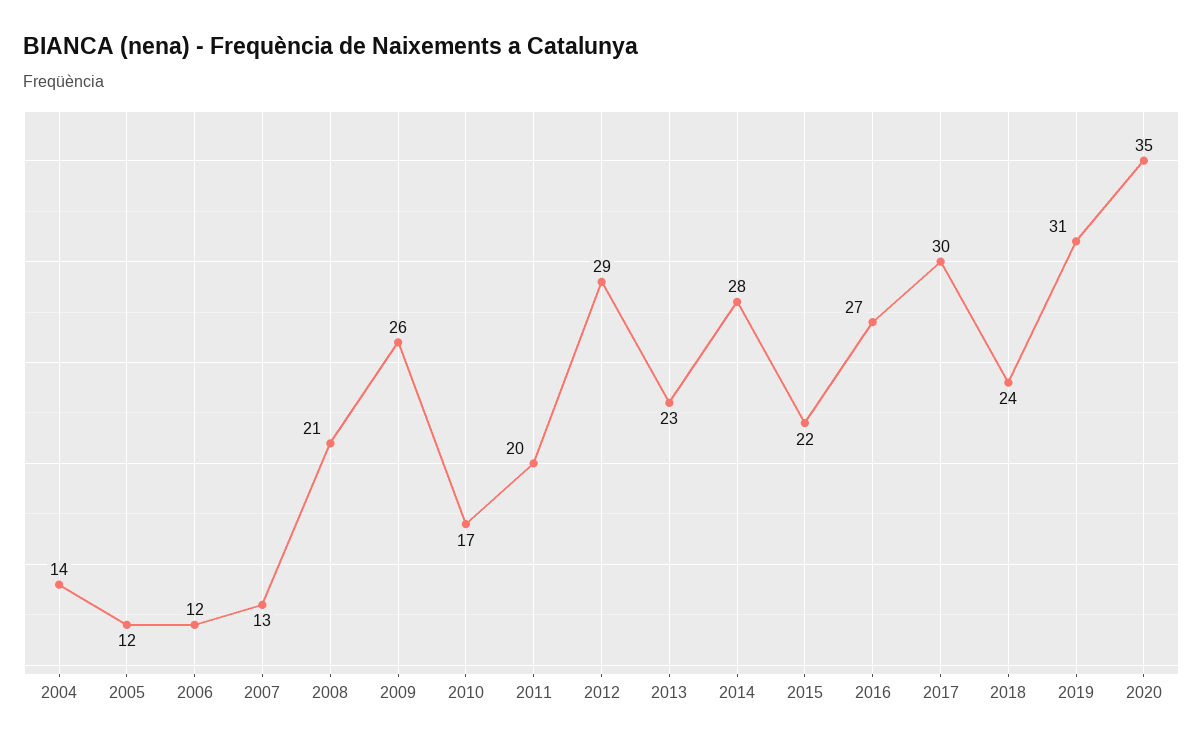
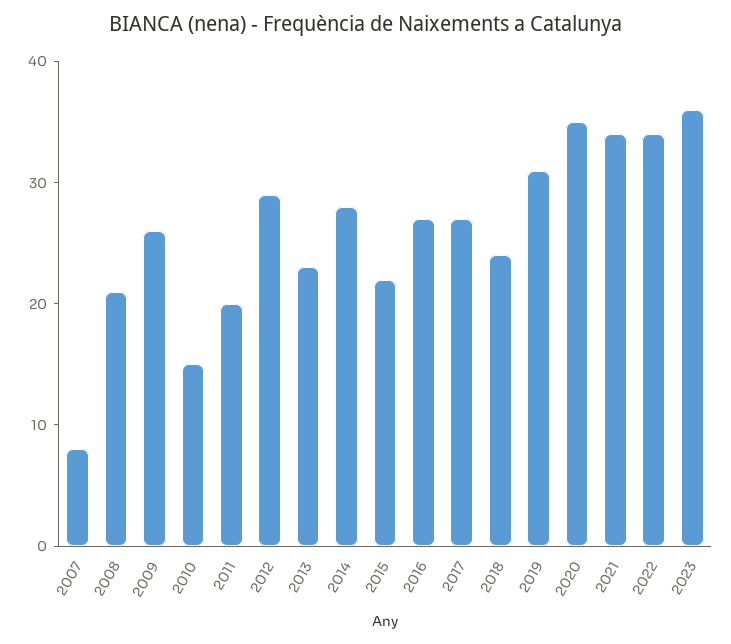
2004: 14 -> none
2005: 12 -> none
2006: 12 -> none
2007: 13 -> 8
2010: 17 -> 15
2017: 30 -> 27
2021: none -> 34
2022: none -> 34
2023: none -> 36

